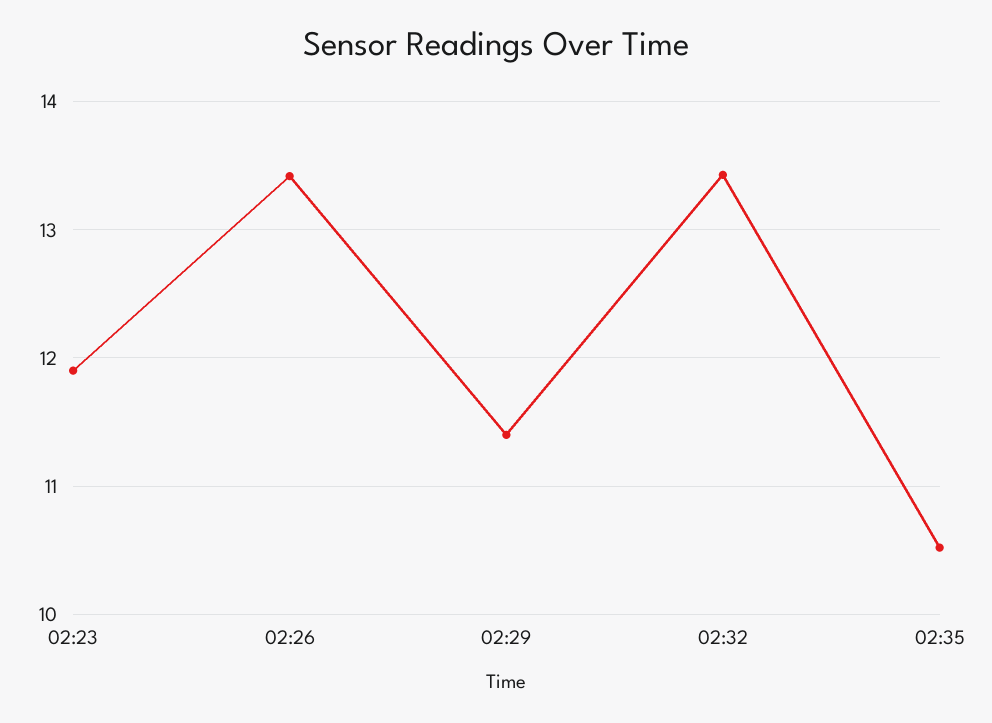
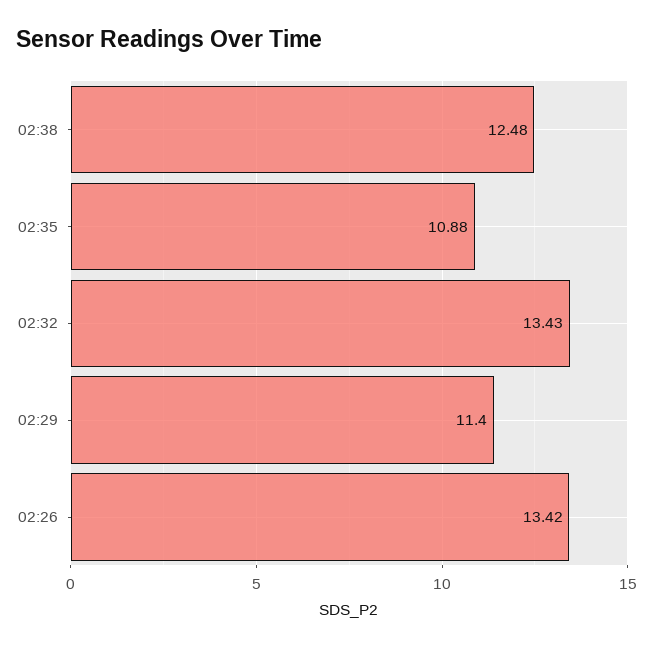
02:23: 11.9 -> none
02:35: 10.5 -> 10.88
02:38: none -> 12.48

